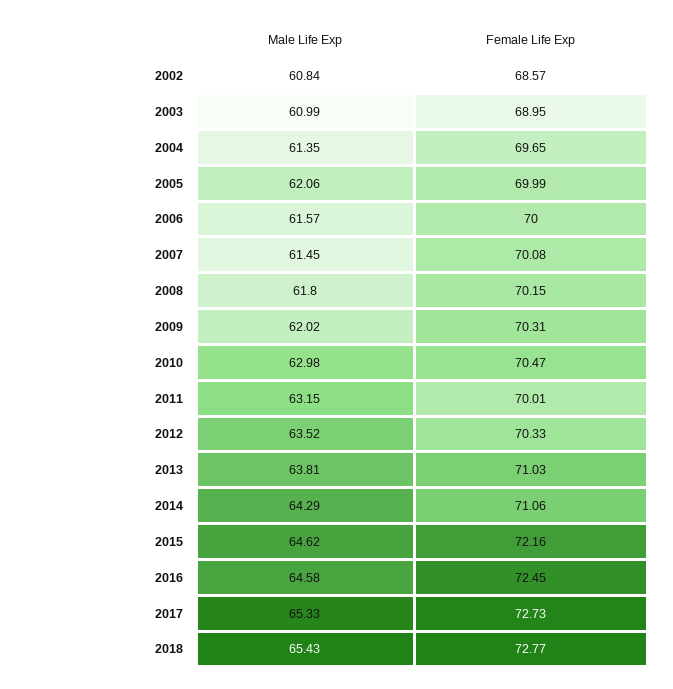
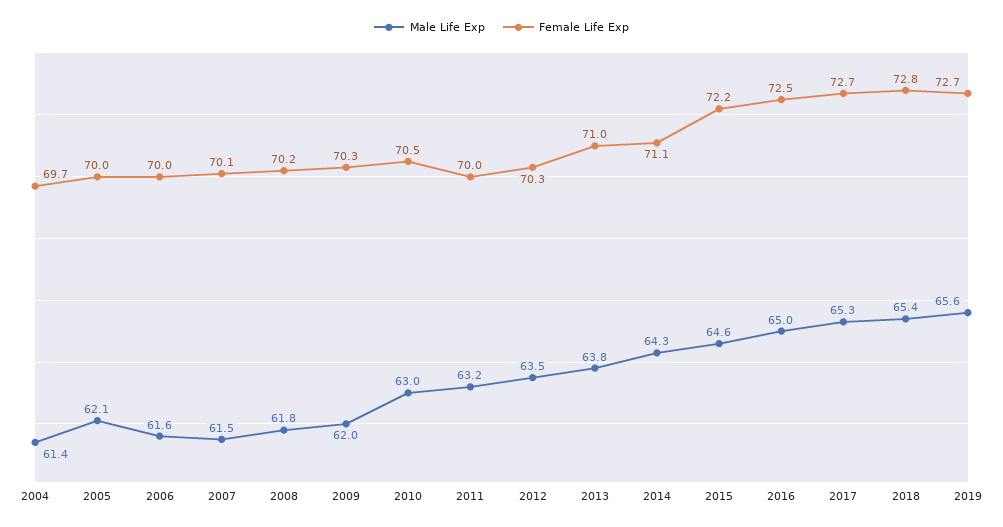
Male Life Exp, 2002: 60.84 -> none
Female Life Exp, 2002: 68.57 -> none
Male Life Exp, 2003: 60.99 -> none
Female Life Exp, 2003: 68.95 -> none
Male Life Exp, 2016: 64.58 -> 65
Male Life Exp, 2019: none -> 65.6
Female Life Exp, 2019: none -> 72.7

